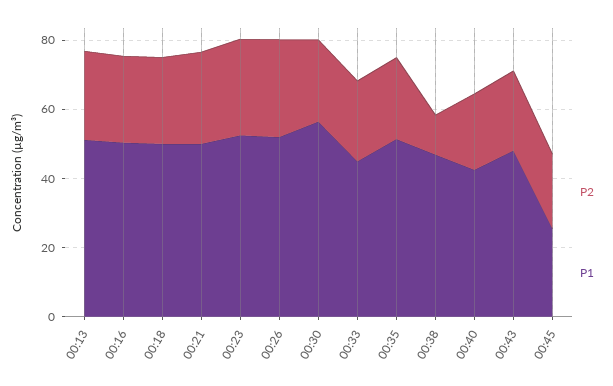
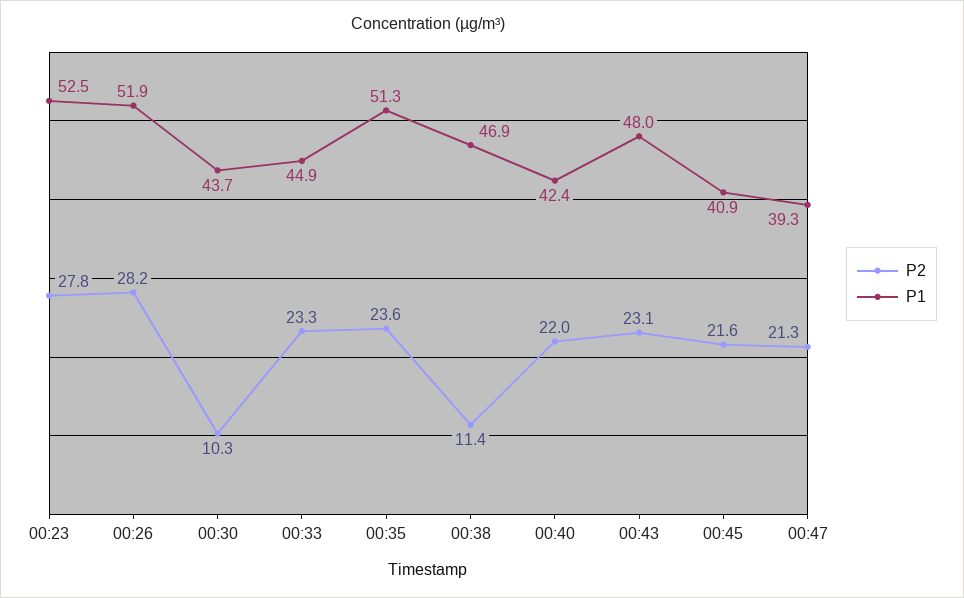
P2, 00:13: 25 -> none
P1, 00:13: 50 -> none
P2, 00:16: 25 -> none
P1, 00:16: 50 -> none
P2, 00:18: 25 -> none
P1, 00:18: 50 -> none
P2, 00:21: 25 -> none
P1, 00:21: 50 -> none
P2, 00:30: 25 -> 10.3
P1, 00:30: 55 -> 43.7
P1, 00:45: 25 -> 40.9
P2, 00:47: none -> 21.3
P1, 00:47: none -> 39.3

